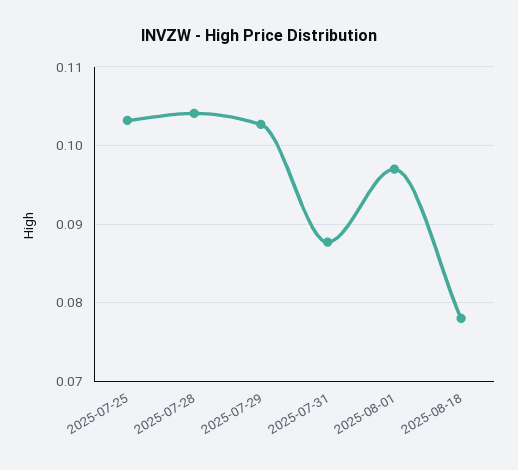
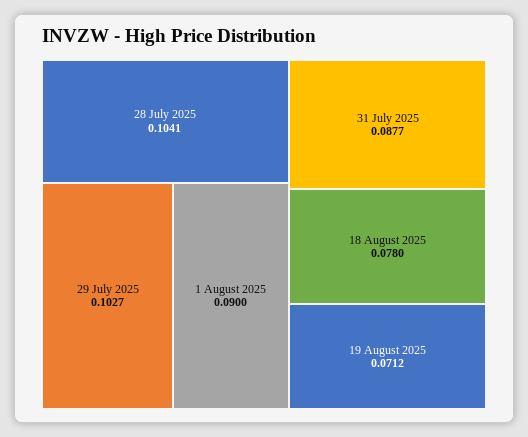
2025-07-25: 0.103 -> none
2025-08-01: 0.097 -> 0.09
19 August 2025: none -> 0.0712

